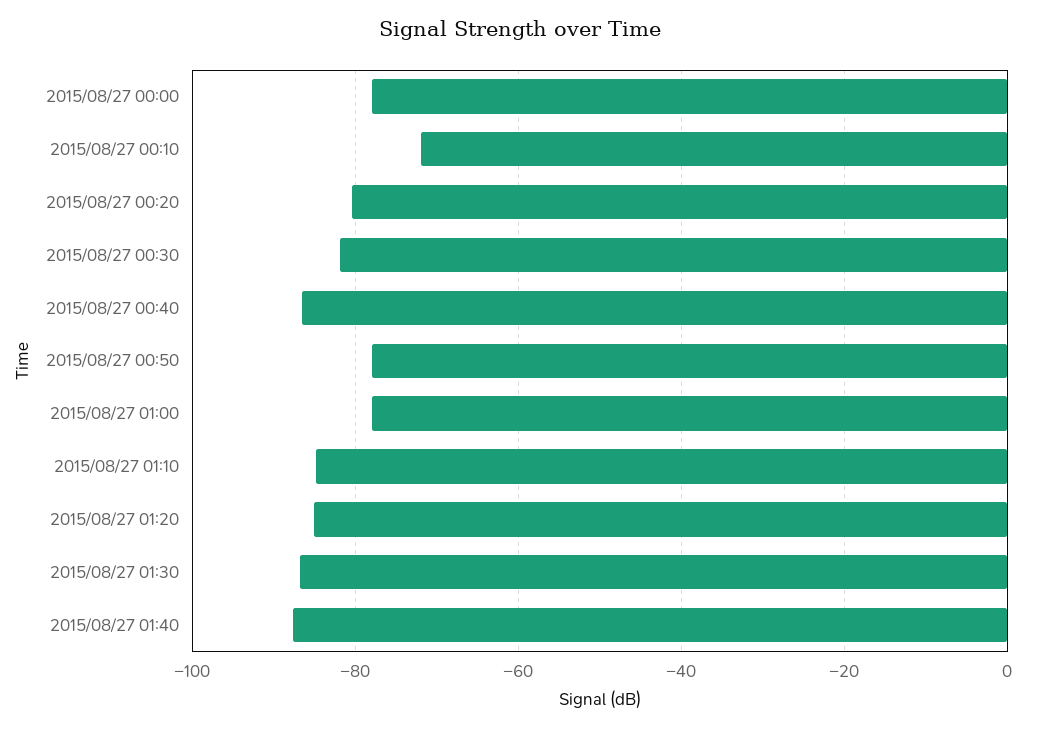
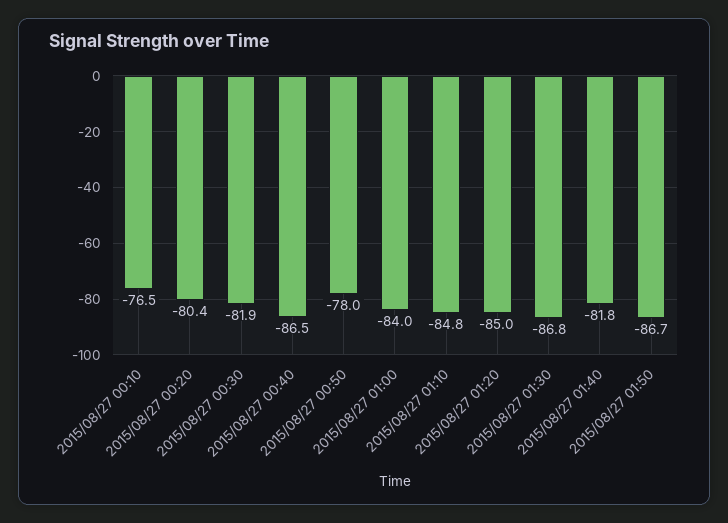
2015/08/27 00:00: -78 -> none
2015/08/27 00:10: -72 -> -76.5
2015/08/27 01:00: -78 -> -84
2015/08/27 01:40: -88 -> -81.8
2015/08/27 01:50: none -> -86.7

